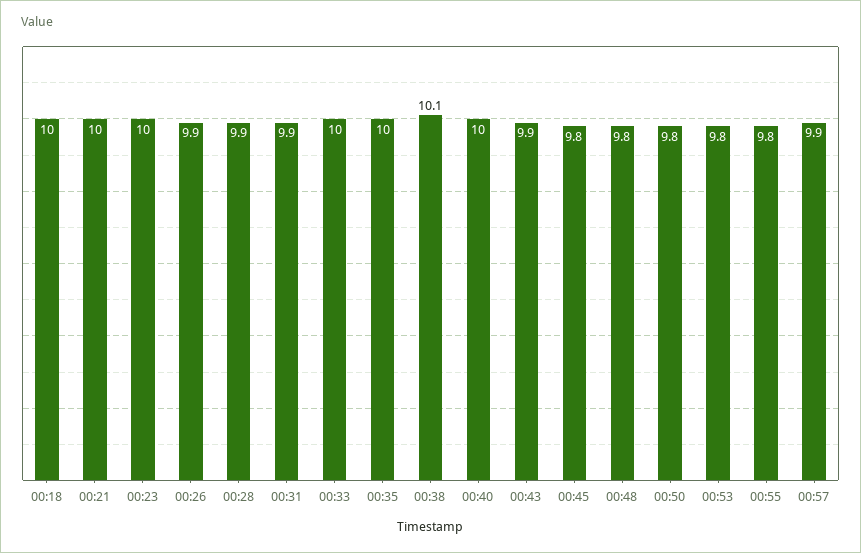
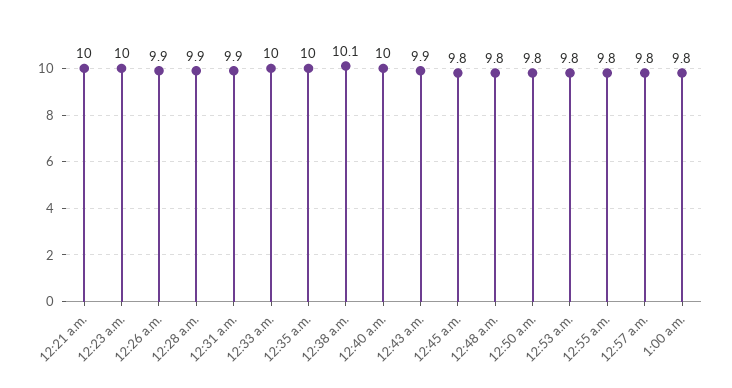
00:18: 10 -> none
00:57: 9.9 -> 9.8
1:00 a.m.: none -> 9.8

